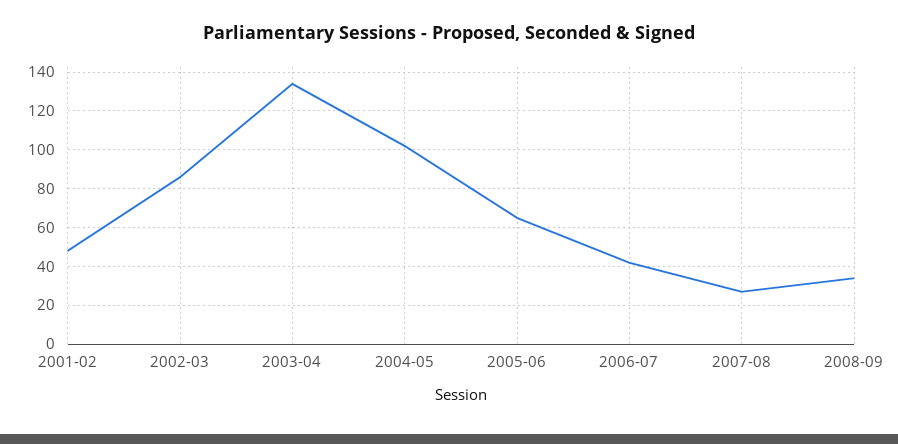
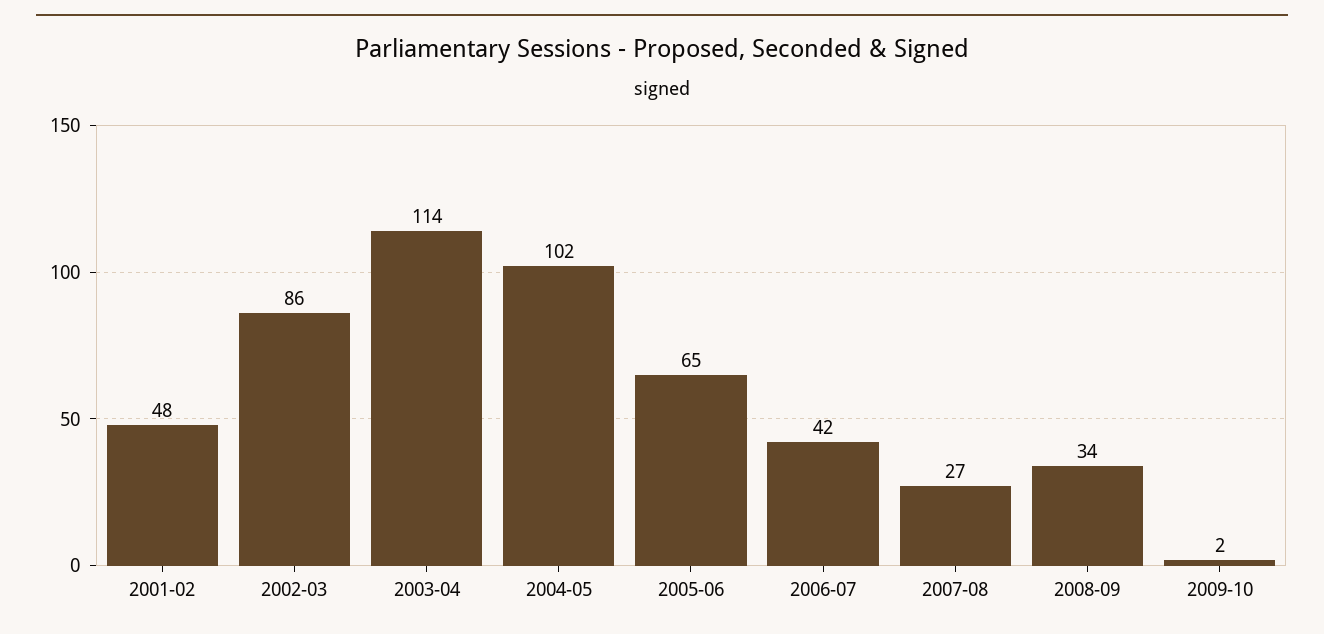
2003-04: 135 -> 114
2009-10: none -> 2

